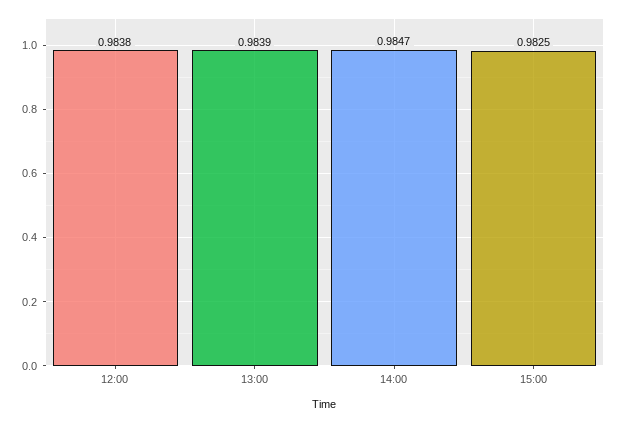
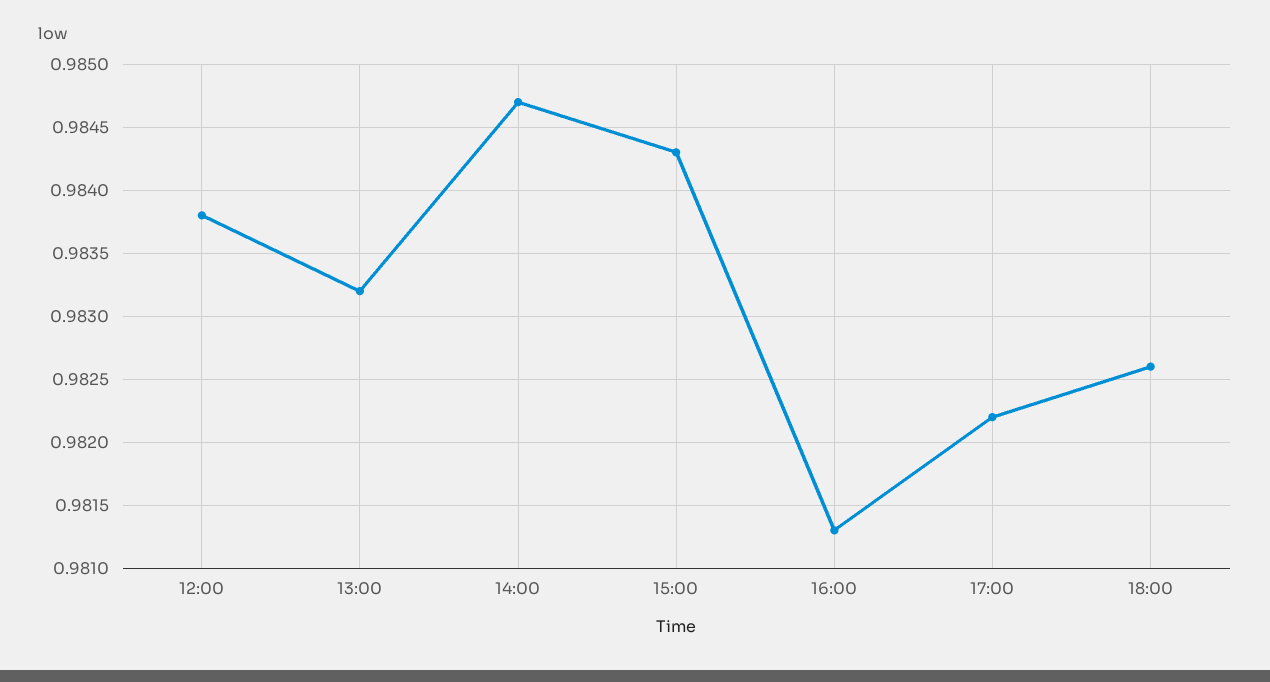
13:00: 0.9839 -> 0.9832
15:00: 0.9825 -> 0.9843
16:00: none -> 0.9813
17:00: none -> 0.9822
18:00: none -> 0.9826

